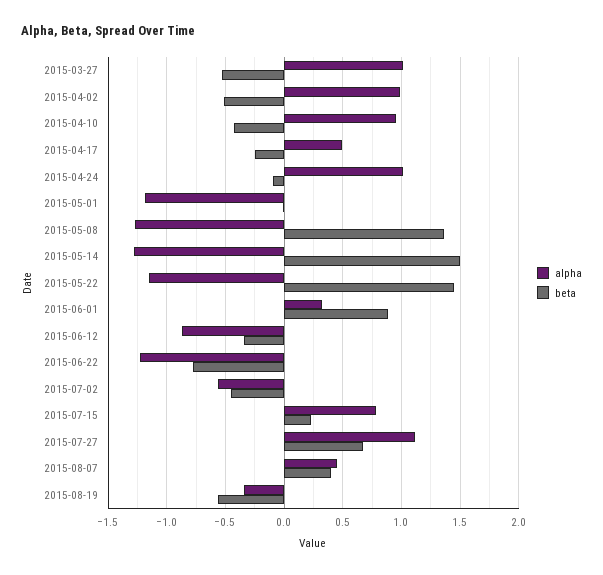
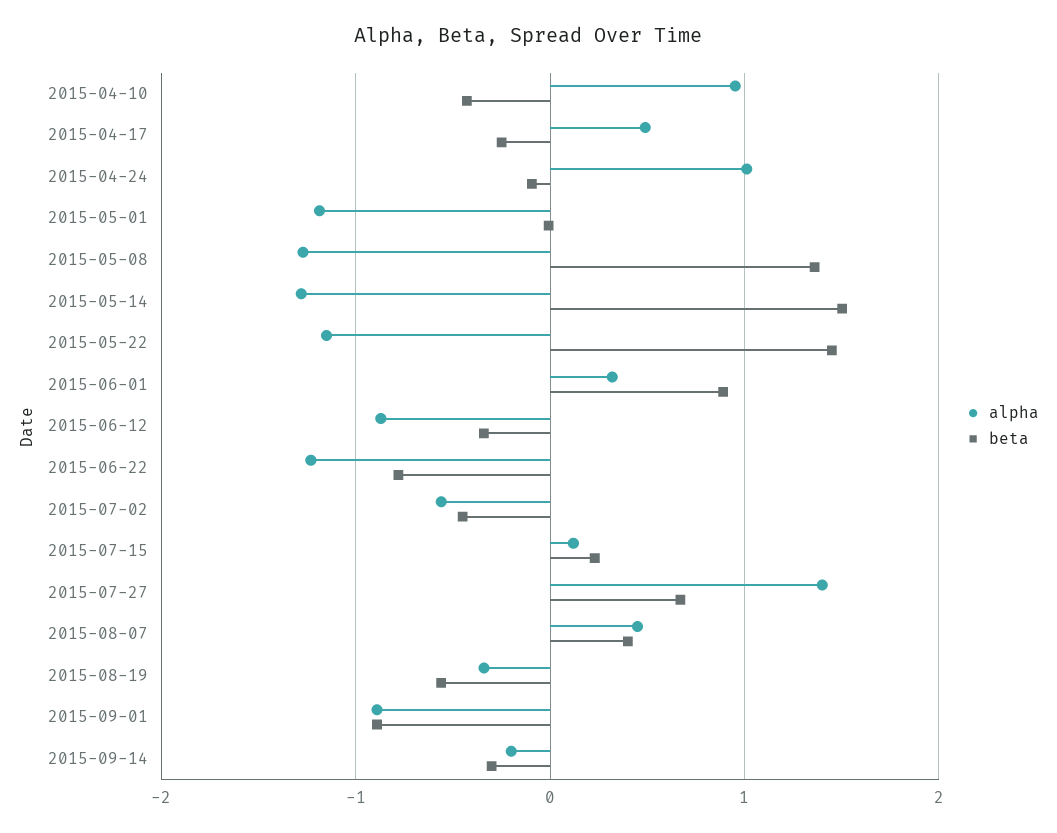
alpha, 2015-03-27: 1 -> none
beta, 2015-03-27: -0.5 -> none
alpha, 2015-04-02: 1 -> none
beta, 2015-04-02: -0.5 -> none
alpha, 2015-07-15: 0.8 -> 0.1
alpha, 2015-07-27: 1.1 -> 1.4
alpha, 2015-09-01: none -> -0.9
beta, 2015-09-01: none -> -0.9
alpha, 2015-09-14: none -> -0.2
beta, 2015-09-14: none -> -0.3

